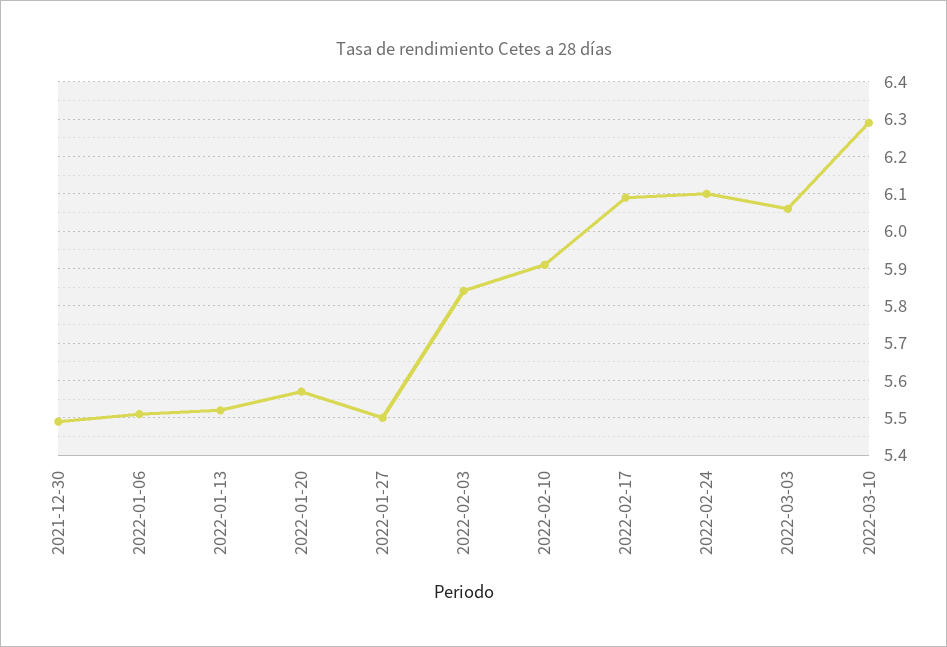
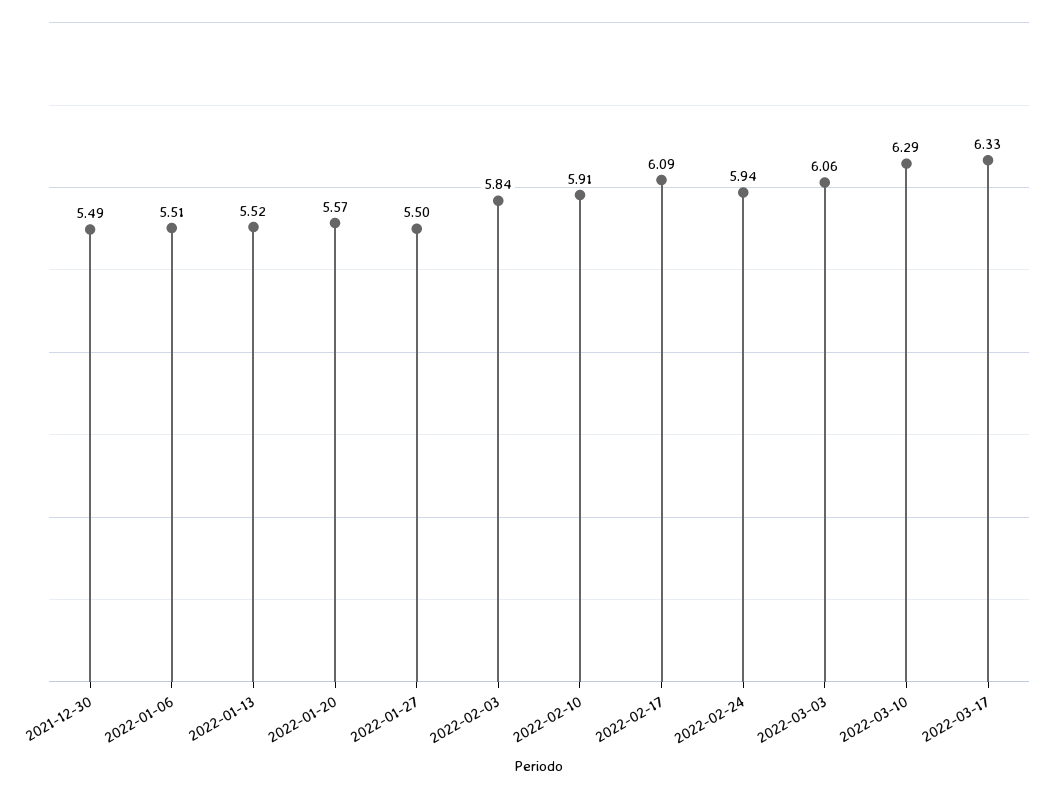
2022-02-24: 6.1 -> 5.94
2022-03-17: none -> 6.33

